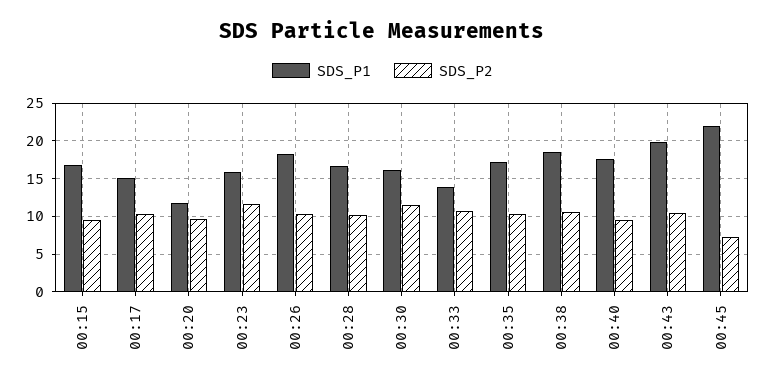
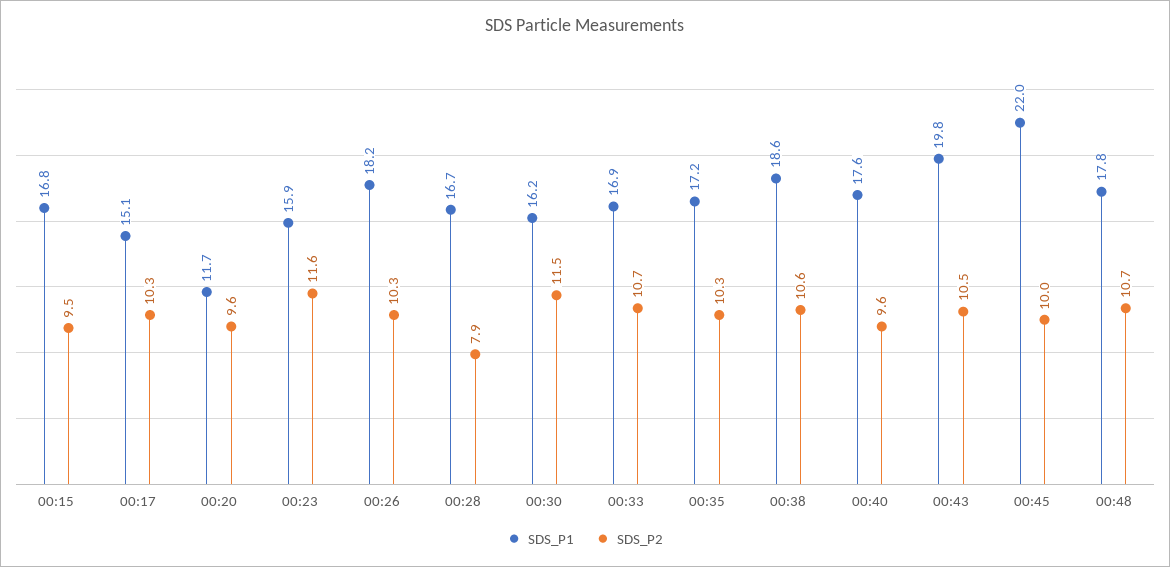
SDS_P2, 00:28: 10 -> 7.9
SDS_P1, 00:33: 14 -> 16.9
SDS_P2, 00:45: 7 -> 10
SDS_P1, 00:48: none -> 17.8
SDS_P2, 00:48: none -> 10.7

